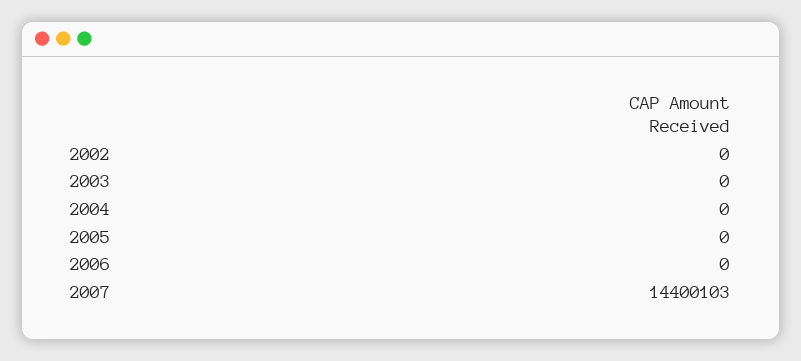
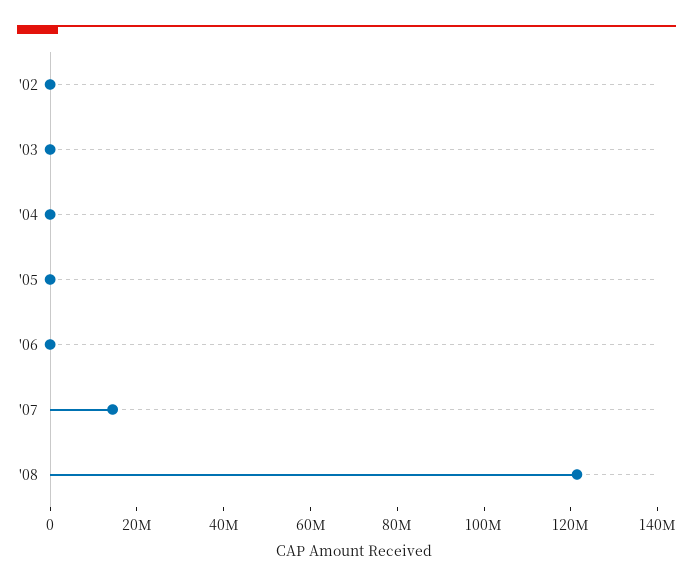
'08: none -> 120000000

